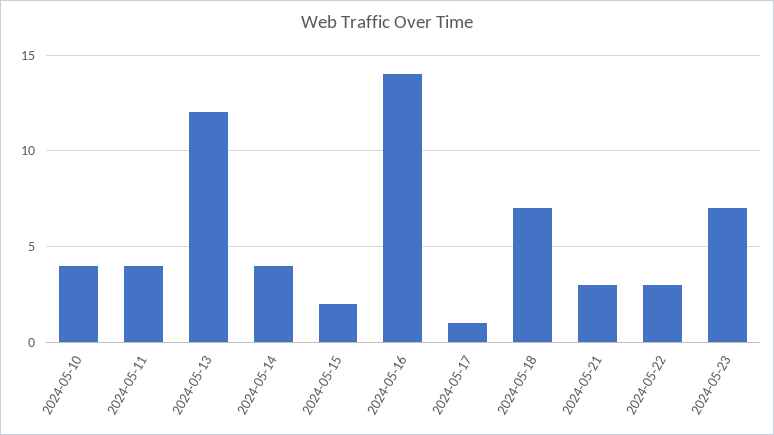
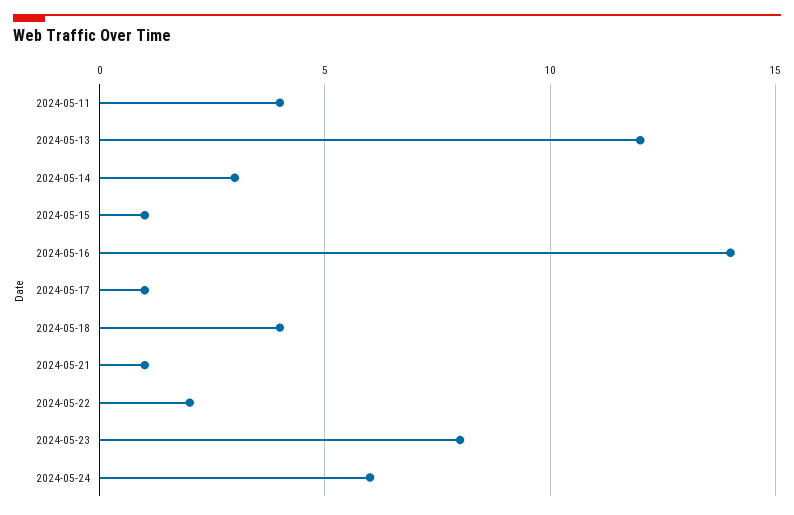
2024-05-10: 4 -> none
2024-05-14: 4 -> 3
2024-05-15: 2 -> 1
2024-05-18: 7 -> 4
2024-05-21: 3 -> 1
2024-05-22: 3 -> 2
2024-05-23: 7 -> 8
2024-05-24: none -> 6

